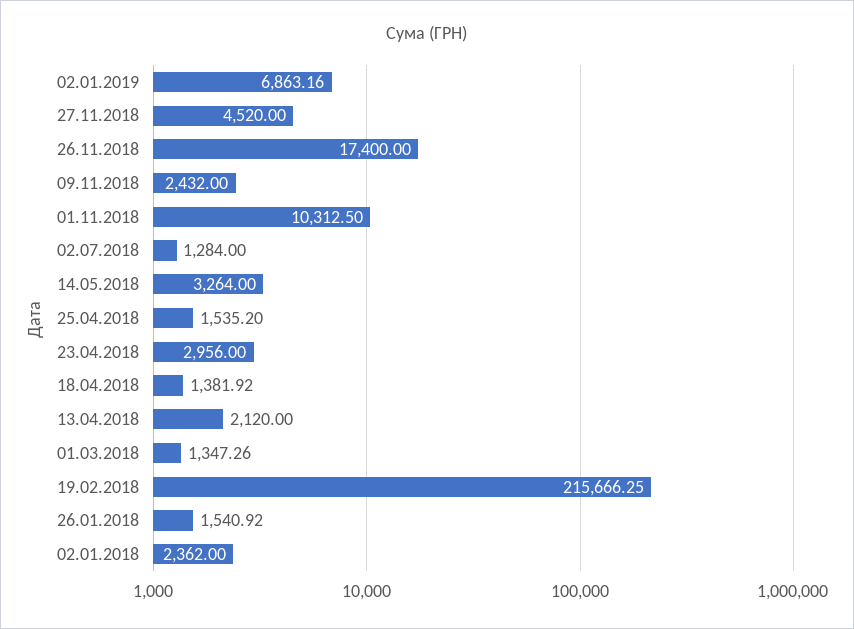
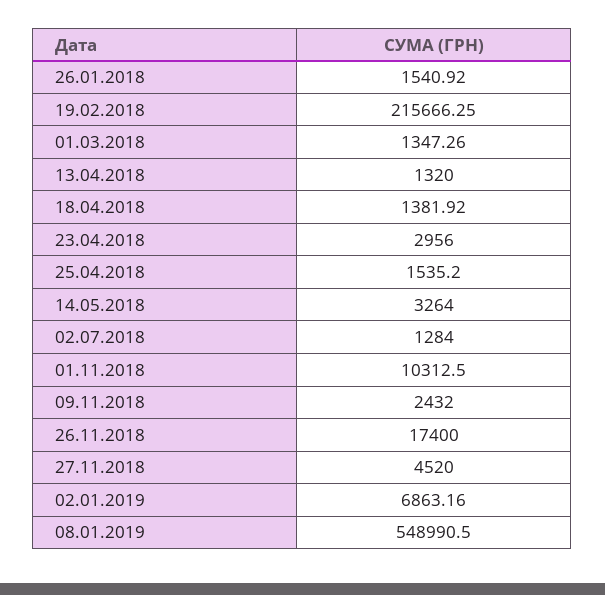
13.04.2018: 2120 -> 1320
02.01.2018: 2362 -> none
08.01.2019: none -> 548990.5

